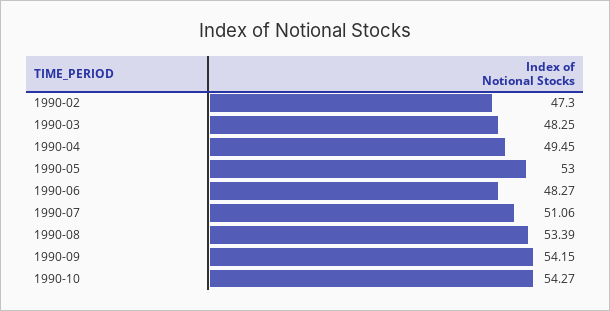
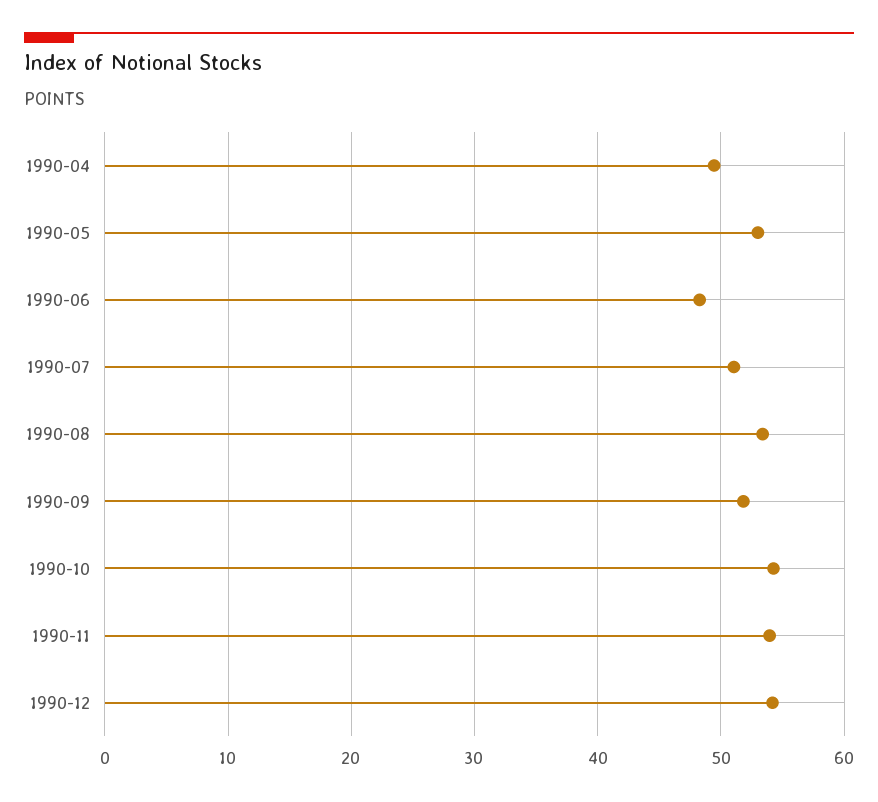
1990-02: 47.3 -> none
1990-03: 48.25 -> none
1990-09: 54.15 -> 52
1990-11: none -> 54
1990-12: none -> 54

